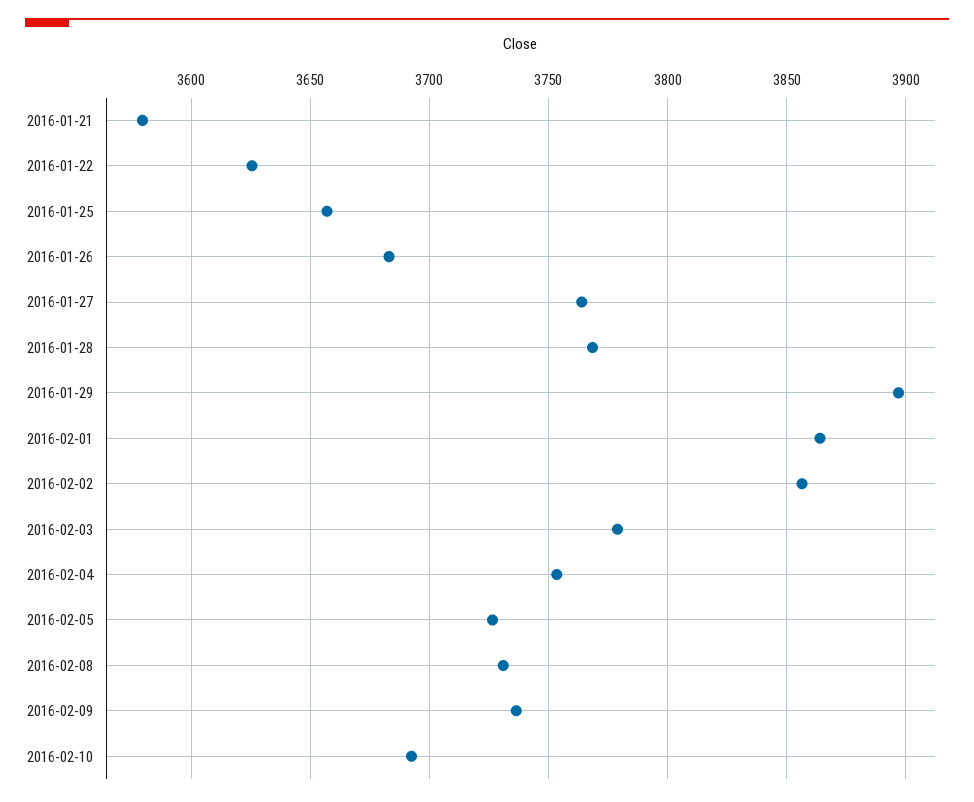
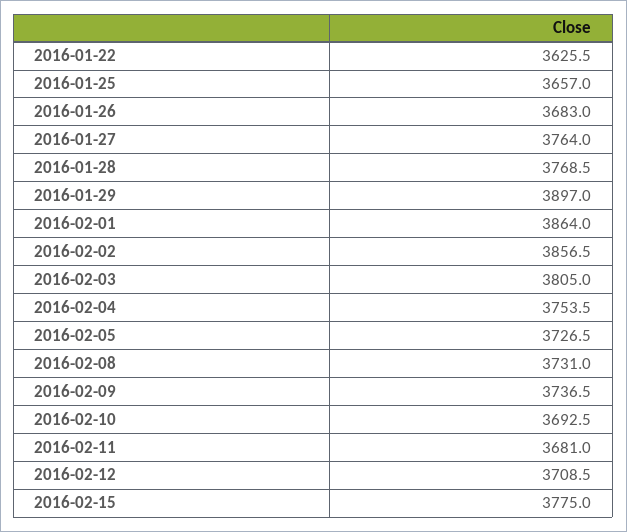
2016-01-21: 3580 -> none
2016-02-03: 3780 -> 3805
2016-02-11: none -> 3681
2016-02-12: none -> 3708.5
2016-02-15: none -> 3775

